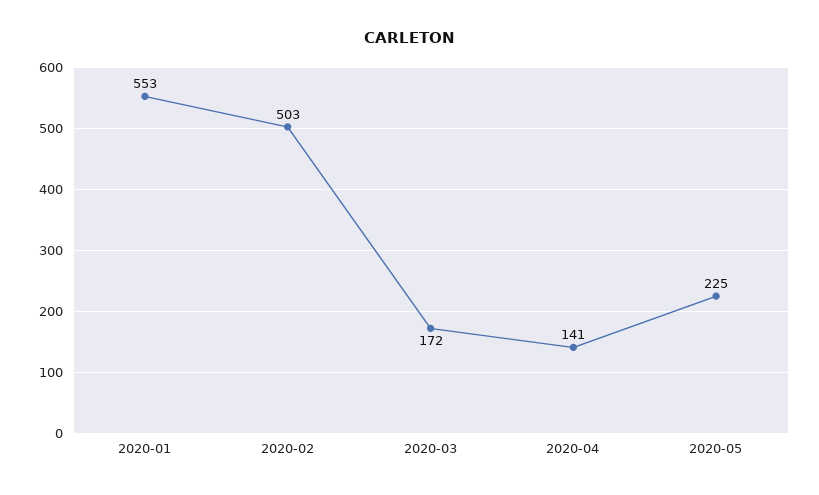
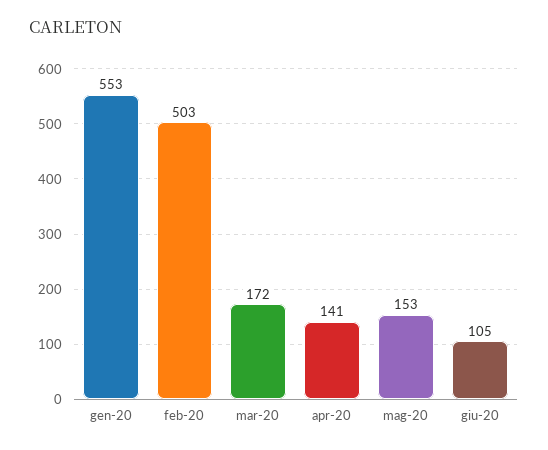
2020-05: 225 -> 153
giu-20: none -> 105

